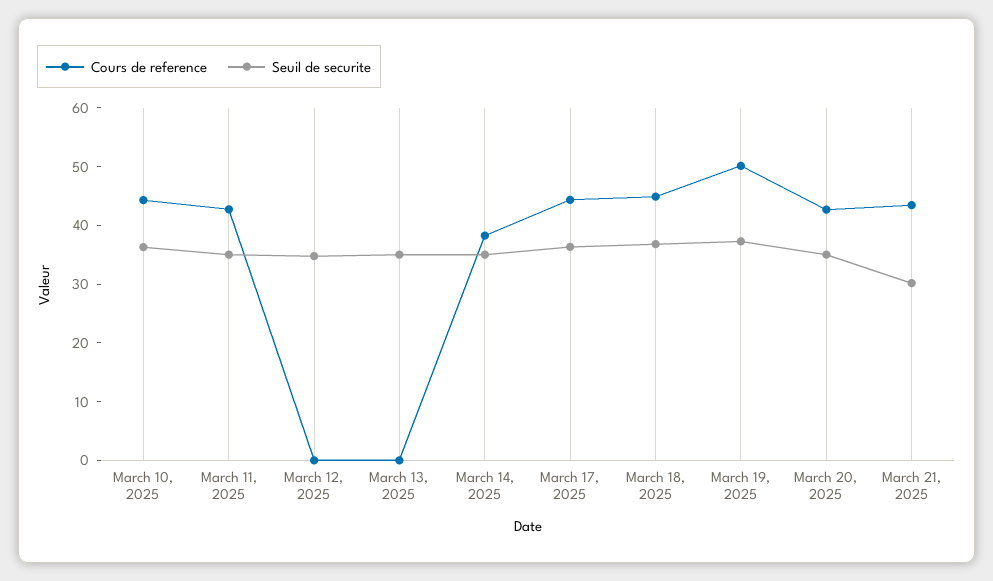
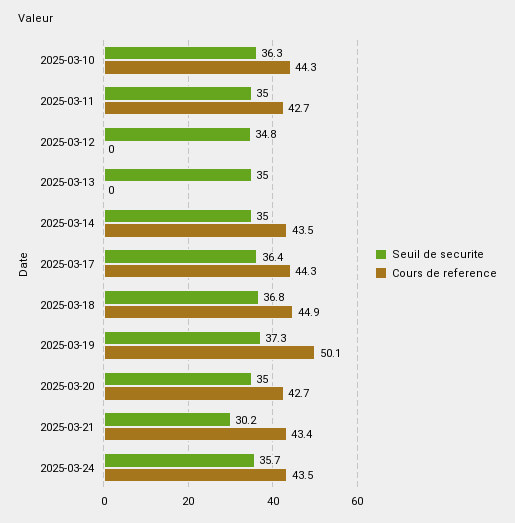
Cours de reference, March 14, 2025: 38 -> 43.5
Seuil de securite, 2025-03-24: none -> 35.7
Cours de reference, 2025-03-24: none -> 43.5

